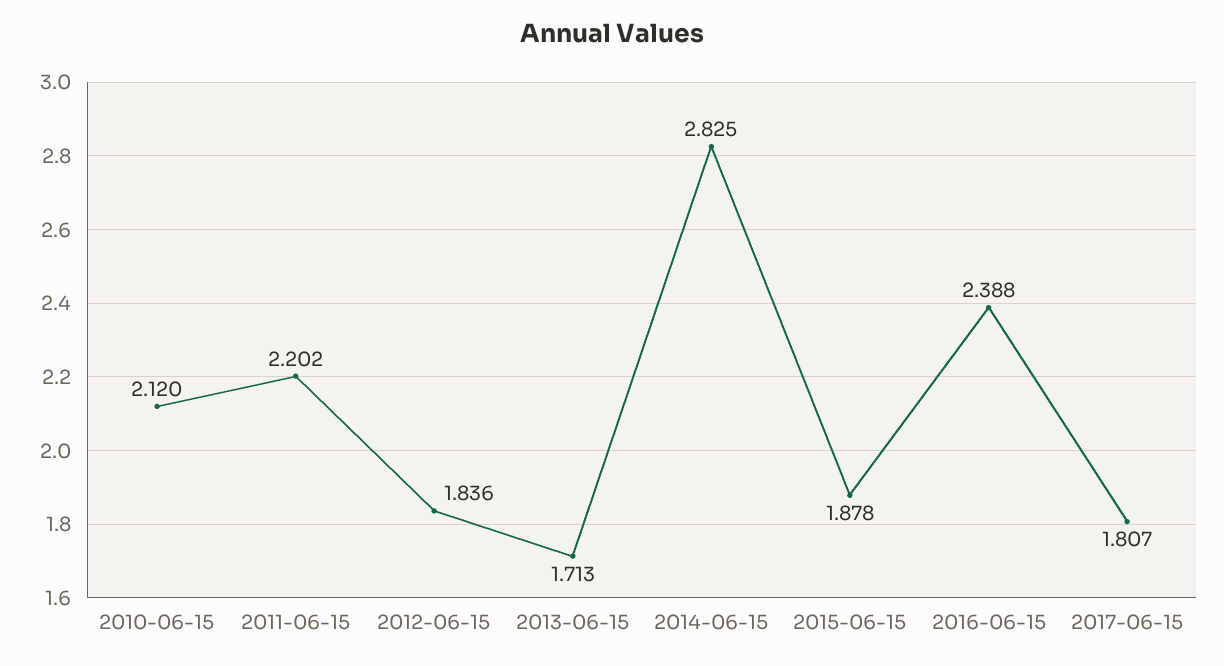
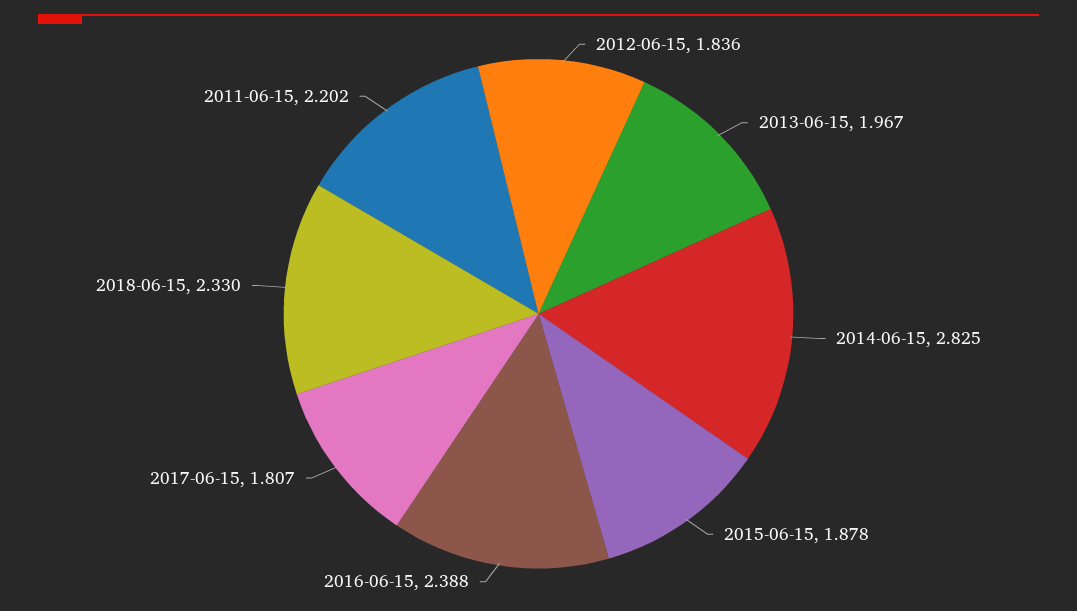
2010-06-15: 2.12 -> none
2013-06-15: 1.713 -> 1.967
2018-06-15: none -> 2.33

